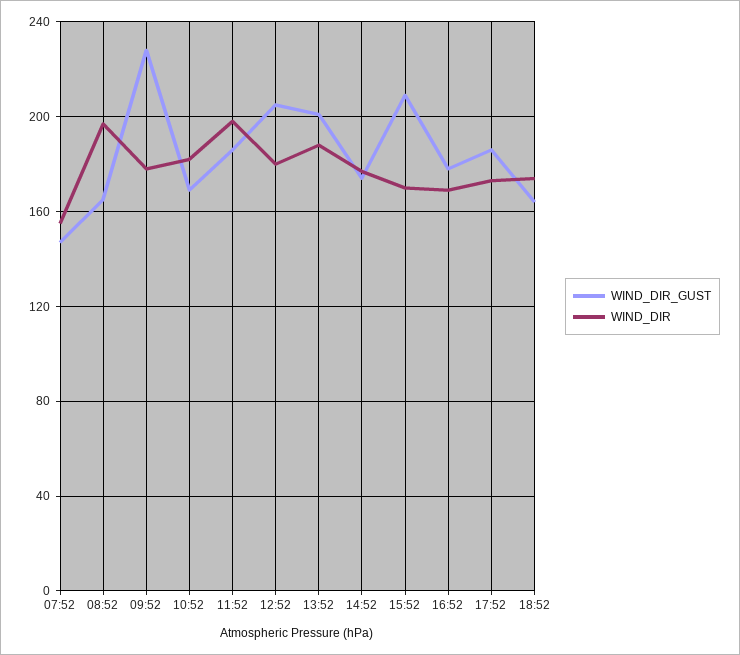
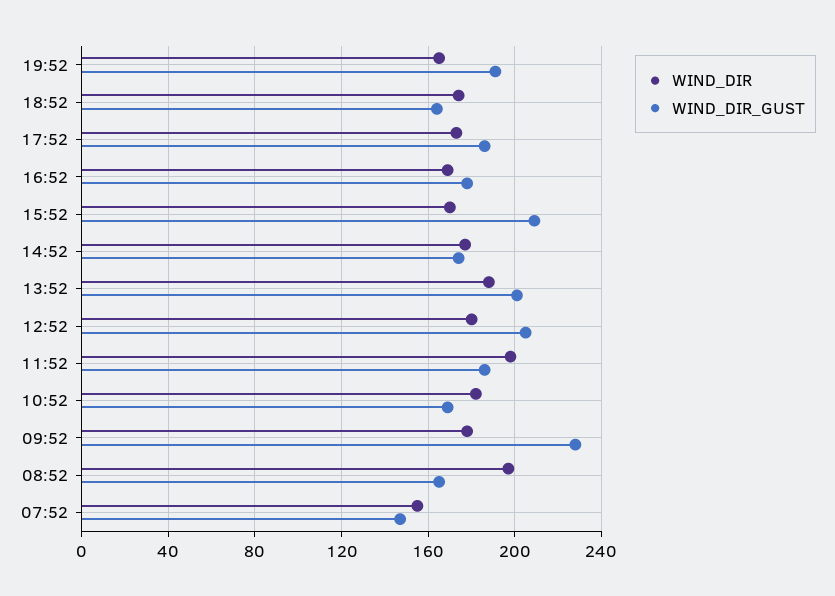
WIND_DIR, 19:52: none -> 165
WIND_DIR_GUST, 19:52: none -> 190

